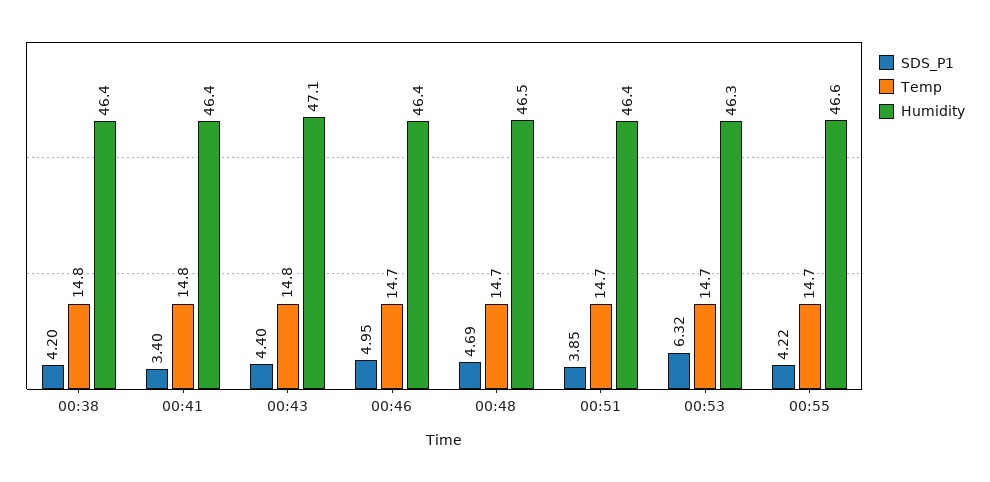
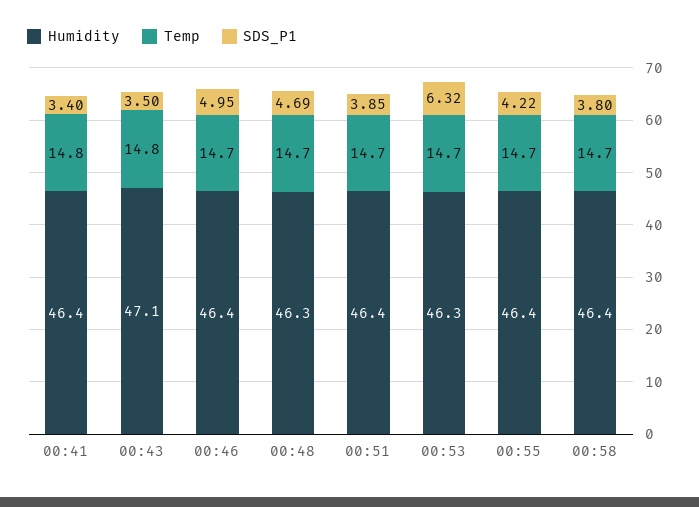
SDS_P1, 00:38: 4.2 -> none
Temp, 00:38: 14.8 -> none
Humidity, 00:38: 46.4 -> none
SDS_P1, 00:43: 4.4 -> 3.5
Humidity, 00:48: 46.5 -> 46.3
Humidity, 00:55: 46.6 -> 46.4
Humidity, 00:58: none -> 46.4
Temp, 00:58: none -> 14.7
SDS_P1, 00:58: none -> 3.8

